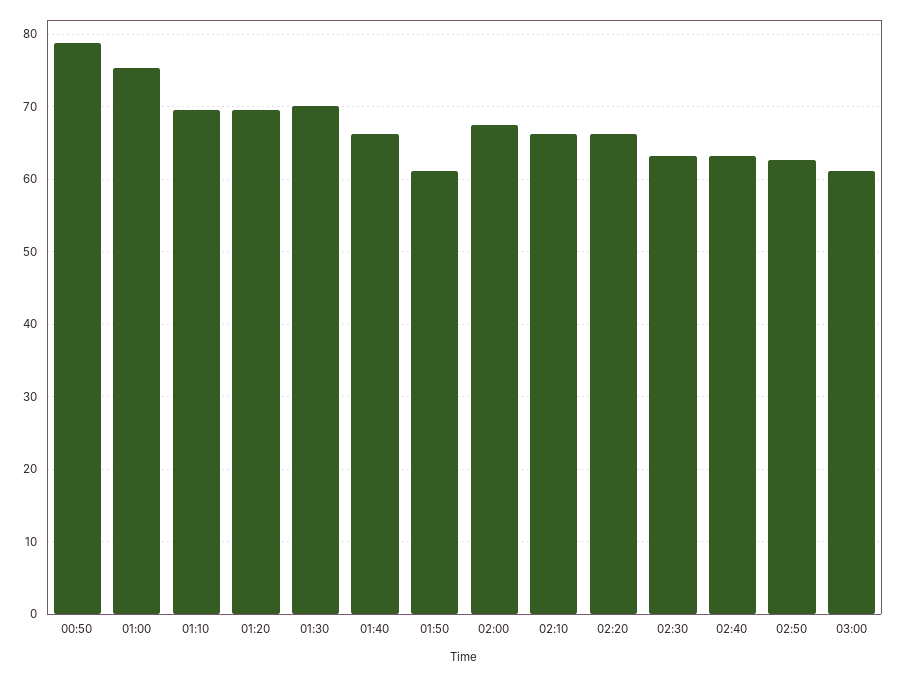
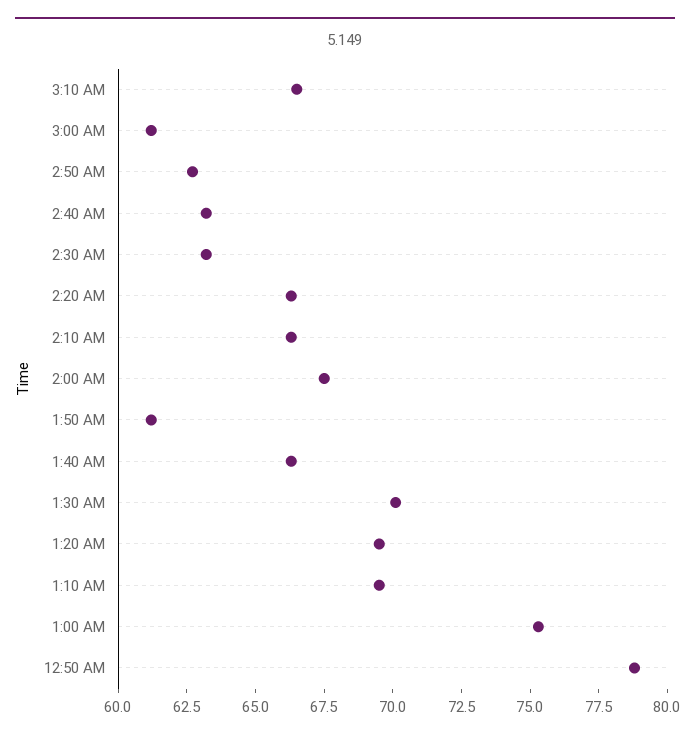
3:10 AM: none -> 66.5

